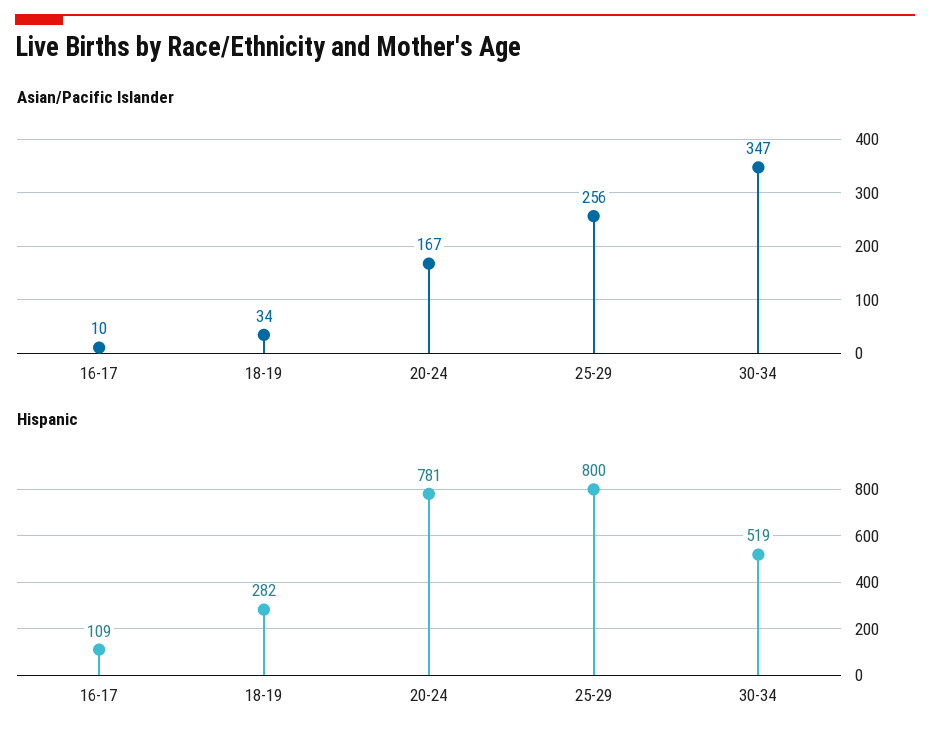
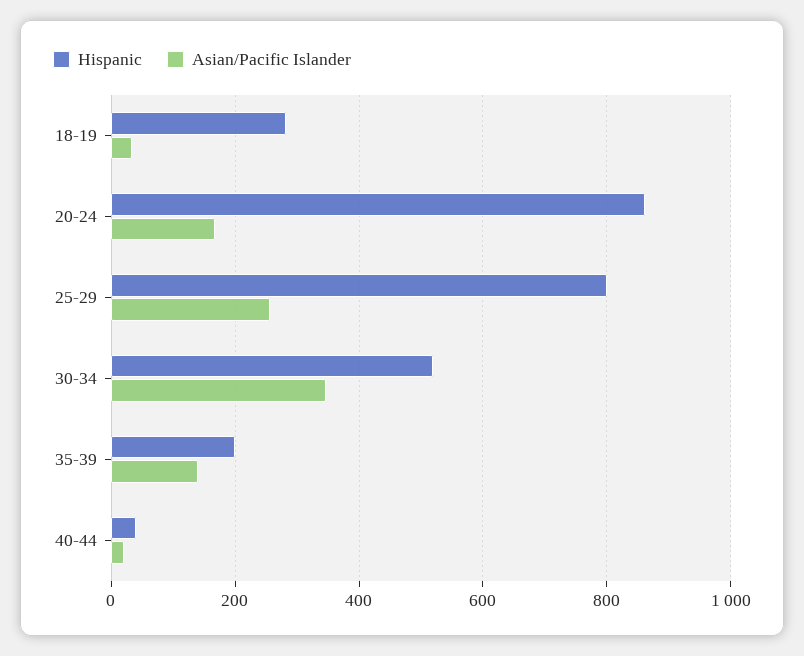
Asian/Pacific Islander, 16-17: 10 -> none
Hispanic, 16-17: 109 -> none
Hispanic, 20-24: 781 -> 860
Hispanic, 35-39: none -> 200
Asian/Pacific Islander, 35-39: none -> 140
Hispanic, 40-44: none -> 40
Asian/Pacific Islander, 40-44: none -> 20

